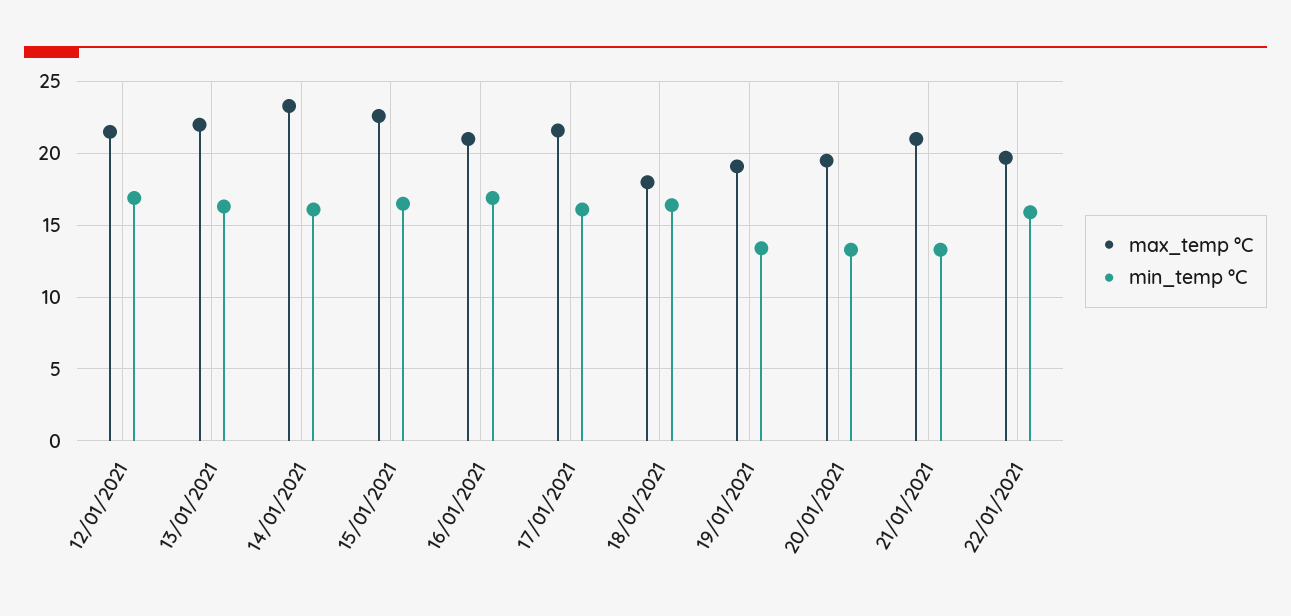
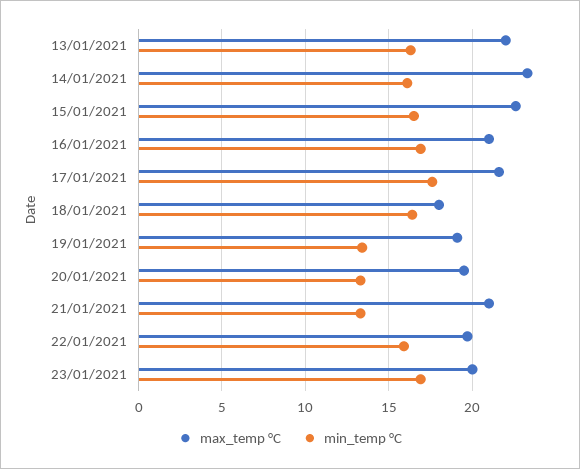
max_temp °C, 12/01/2021: 21.5 -> none
min_temp °C, 12/01/2021: 17 -> none
min_temp °C, 17/01/2021: 16 -> 17.5
max_temp °C, 23/01/2021: none -> 20
min_temp °C, 23/01/2021: none -> 17

